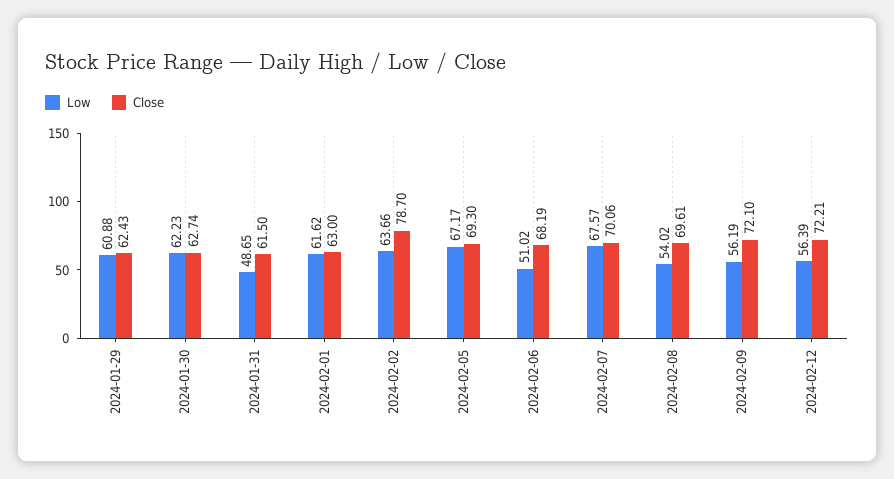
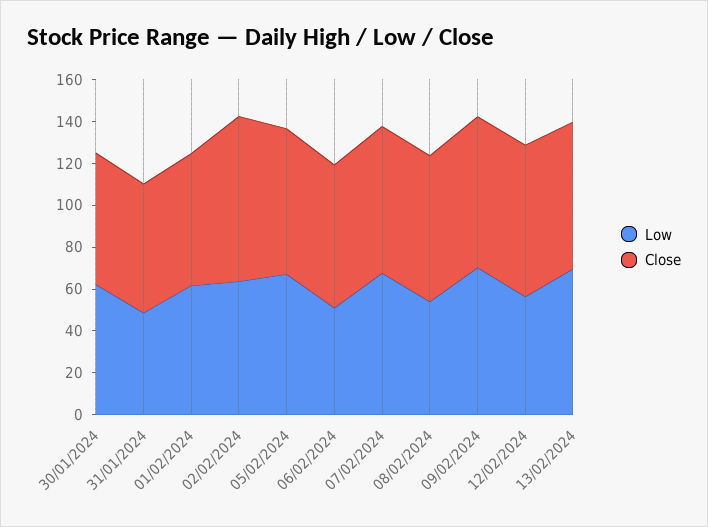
Low, 2024-01-29: 60.88 -> none
Close, 2024-01-29: 62.43 -> none
Low, 2024-02-09: 56.19 -> 70
Low, 13/02/2024: none -> 70
Close, 13/02/2024: none -> 70

